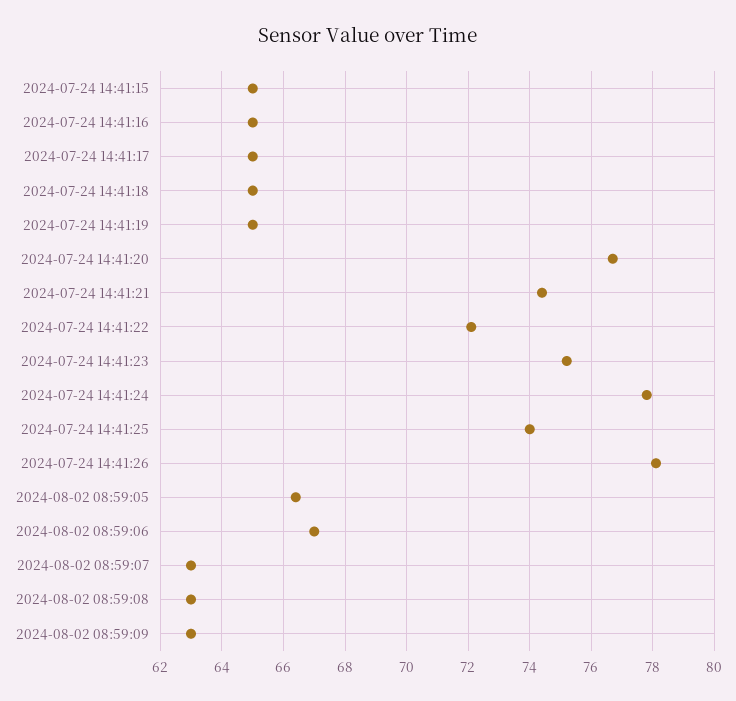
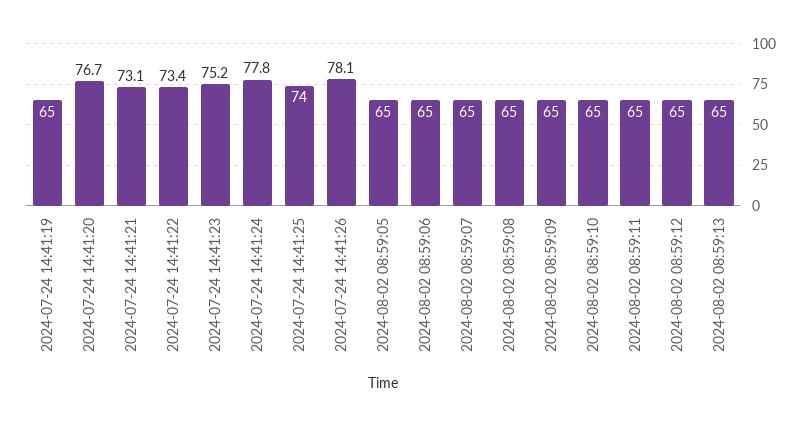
2024-07-24 14:41:15: 65 -> none
2024-07-24 14:41:16: 65 -> none
2024-07-24 14:41:17: 65 -> none
2024-07-24 14:41:18: 65 -> none
2024-07-24 14:41:21: 74.5 -> 73.1
2024-07-24 14:41:22: 72 -> 73.4
2024-08-02 08:59:05: 66.5 -> 65
2024-08-02 08:59:06: 67 -> 65
2024-08-02 08:59:07: 63 -> 65
2024-08-02 08:59:08: 63 -> 65
2024-08-02 08:59:09: 63 -> 65
2024-08-02 08:59:10: none -> 65
2024-08-02 08:59:11: none -> 65
2024-08-02 08:59:12: none -> 65
2024-08-02 08:59:13: none -> 65

